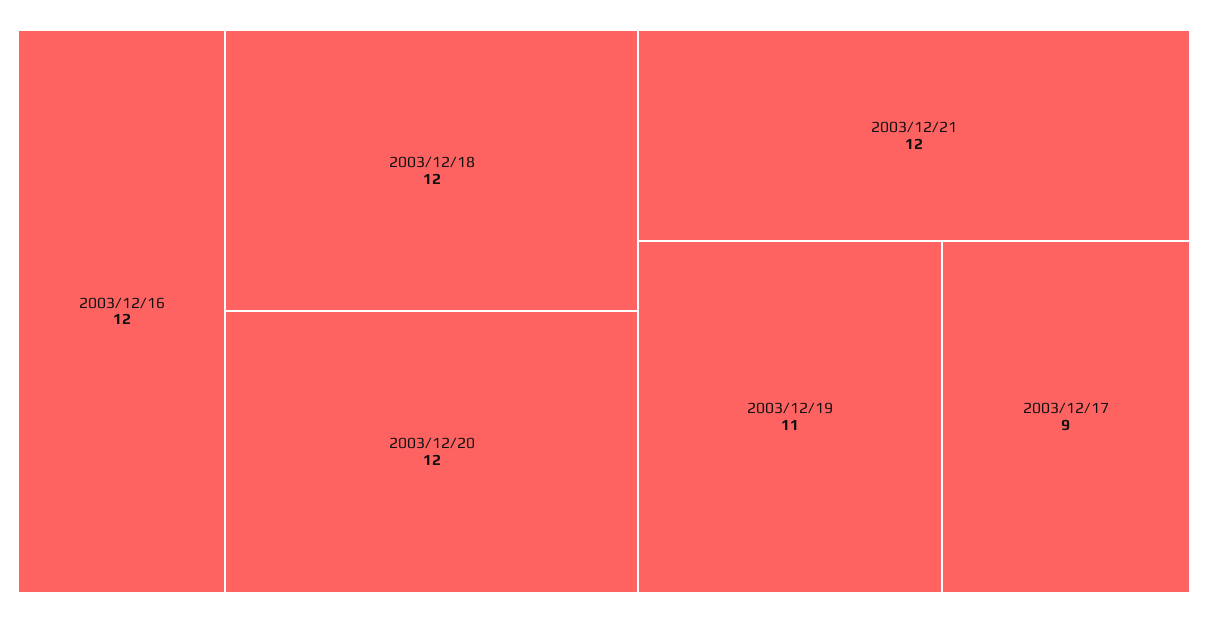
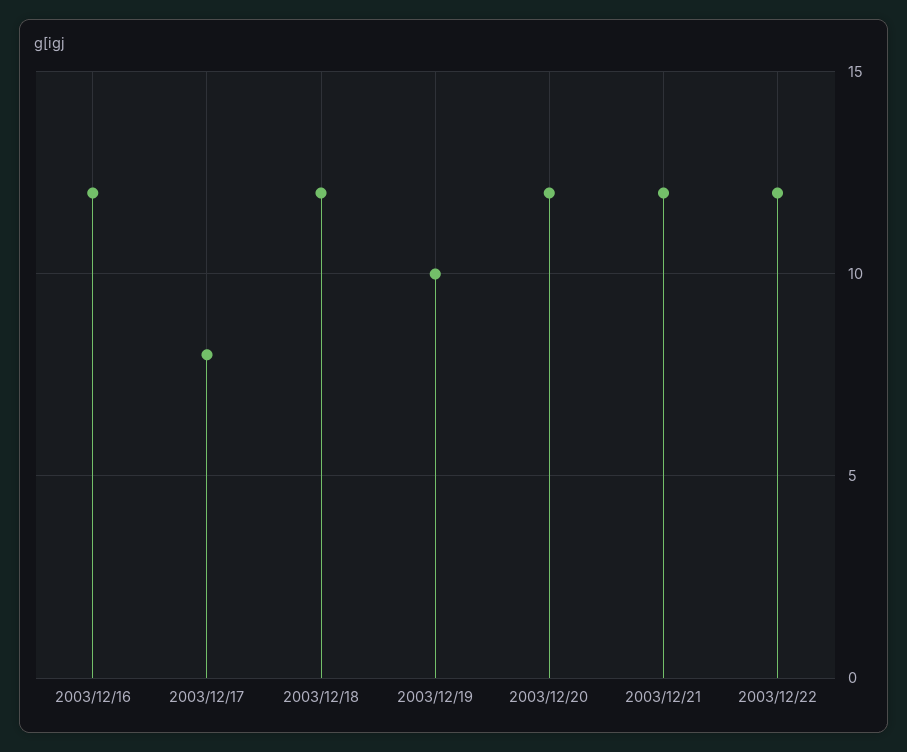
2003/12/19: 11 -> 10
2003/12/17: 9 -> 8
2003/12/22: none -> 12

